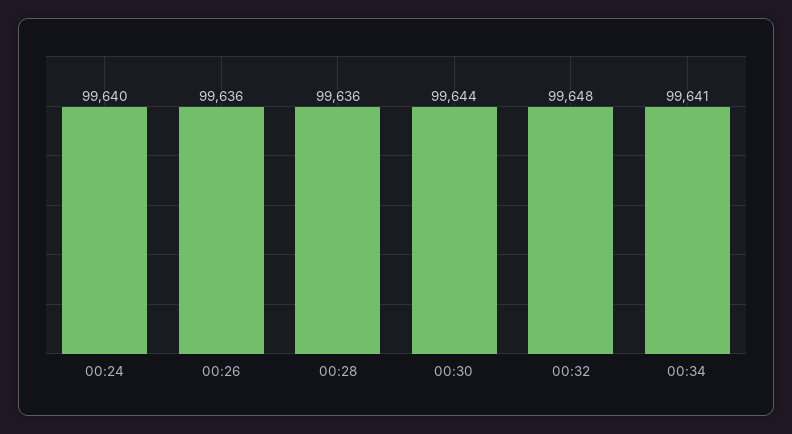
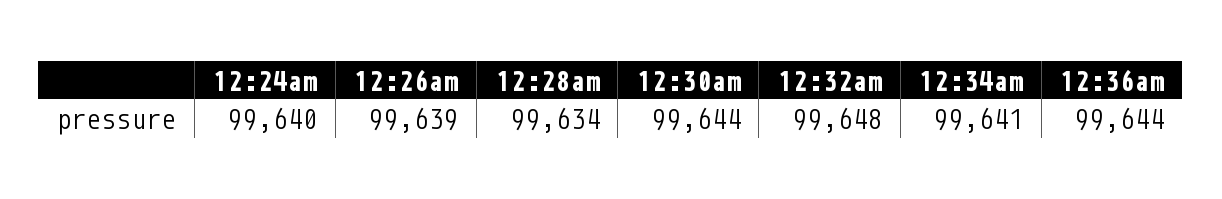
00:26: 99636 -> 99639
00:28: 99636 -> 99634
12:36am: none -> 99644

